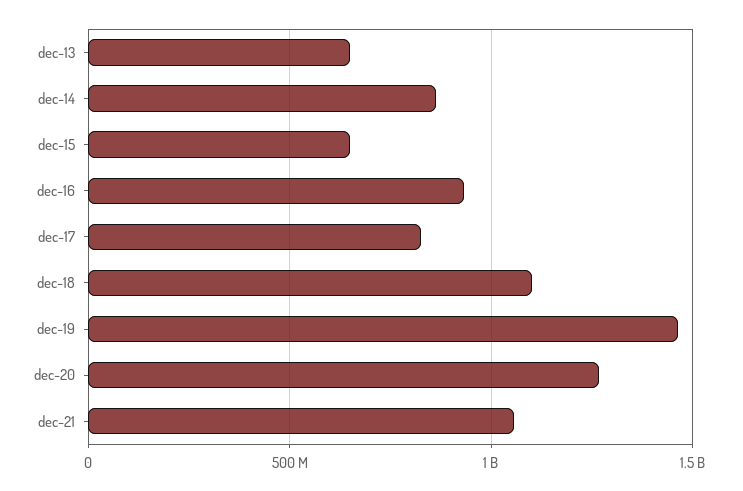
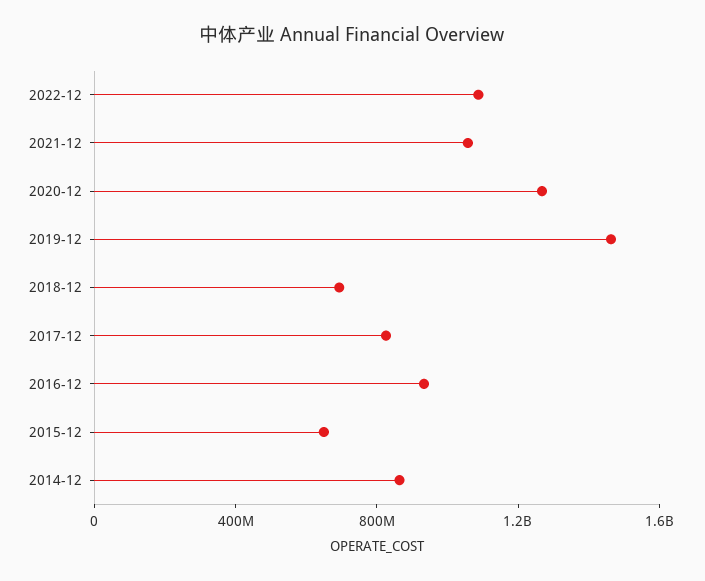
dec-13: 650000000 -> none
dec-18: 1100000000 -> 700000000
2022-12: none -> 1100000000

